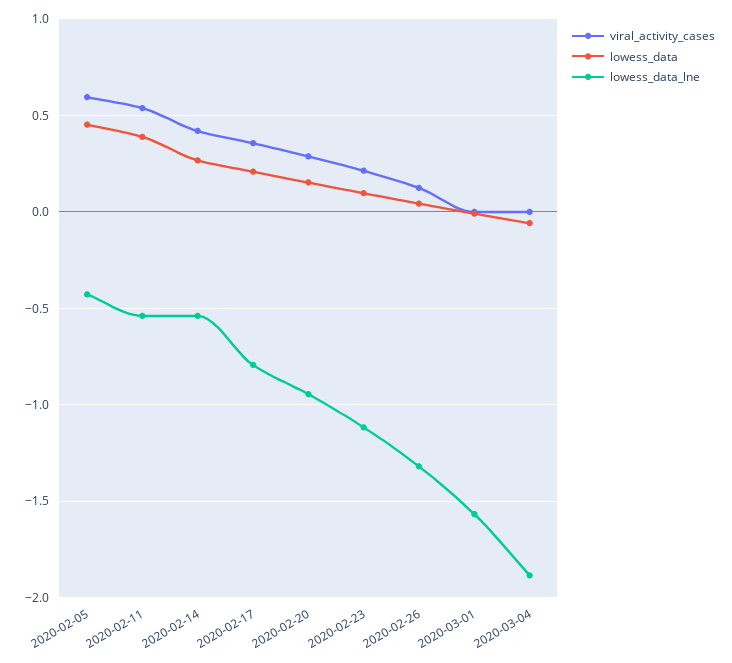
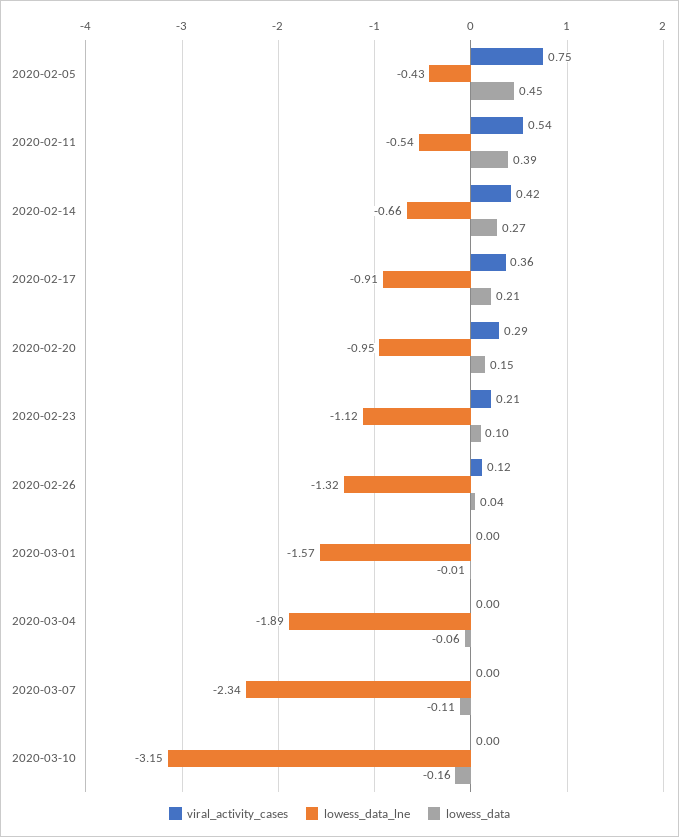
viral_activity_cases, 2020-02-05: 0.6 -> 0.75
lowess_data_lne, 2020-02-14: -0.55 -> -0.66
lowess_data_lne, 2020-02-17: -0.8 -> -0.91
viral_activity_cases, 2020-03-07: none -> 0
lowess_data_lne, 2020-03-07: none -> -2.34
lowess_data, 2020-03-07: none -> -0.11
viral_activity_cases, 2020-03-10: none -> 0
lowess_data_lne, 2020-03-10: none -> -3.15
lowess_data, 2020-03-10: none -> -0.16

